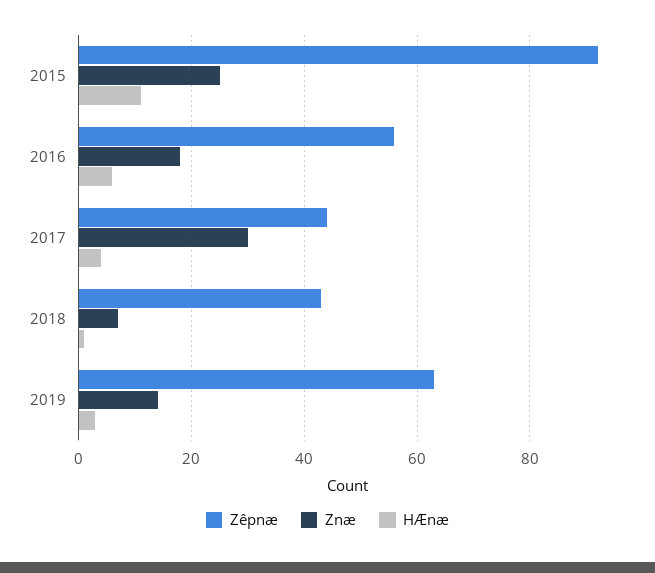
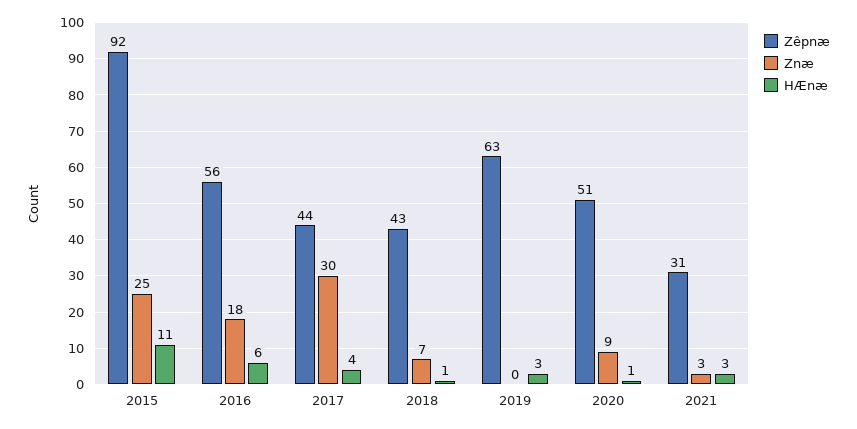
Znæ, 2019: 15 -> 0
Zêpnæ, 2020: none -> 51
Znæ, 2020: none -> 9
HÆnæ, 2020: none -> 1
Zêpnæ, 2021: none -> 31
Znæ, 2021: none -> 3
HÆnæ, 2021: none -> 3

